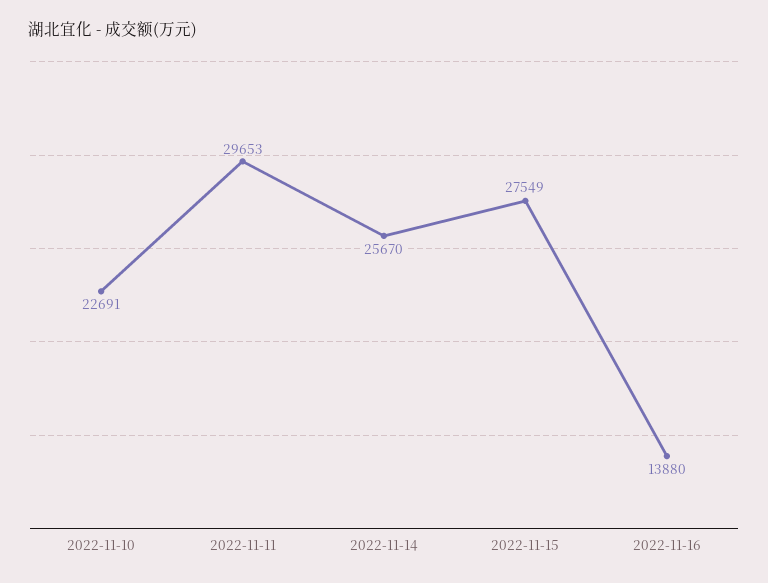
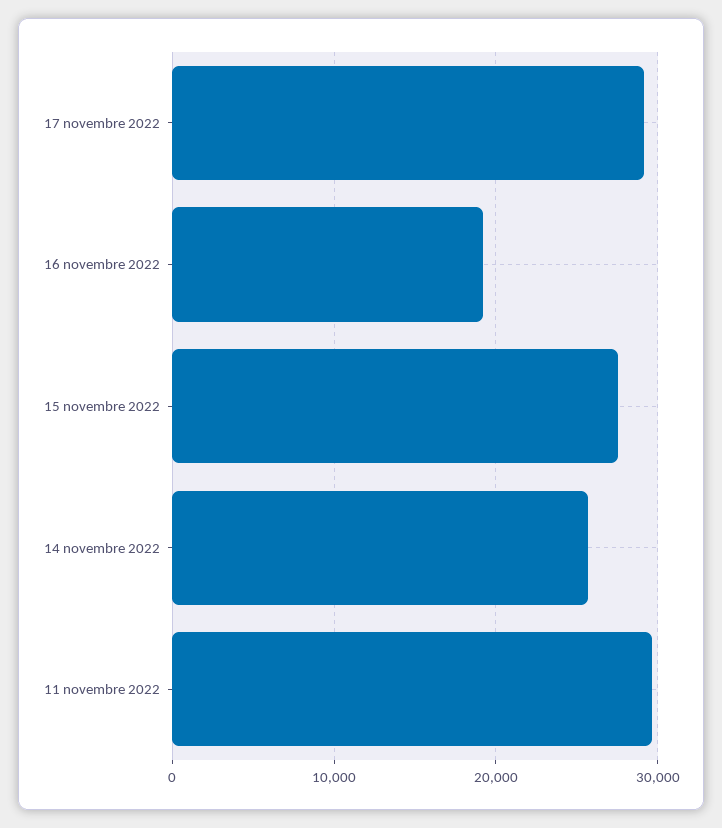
2022-11-10: 22691 -> none
2022-11-16: 13880 -> 19000
17 novembre 2022: none -> 29000

